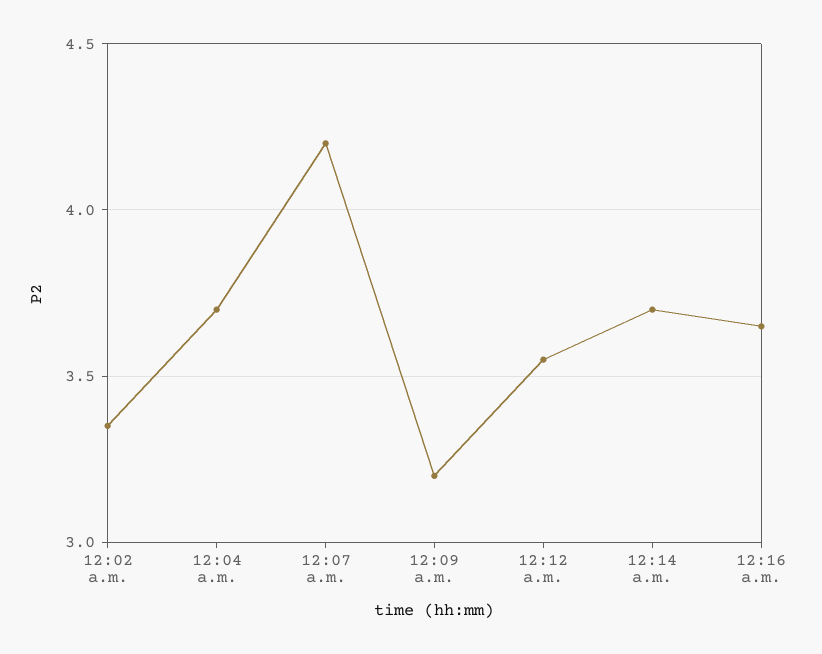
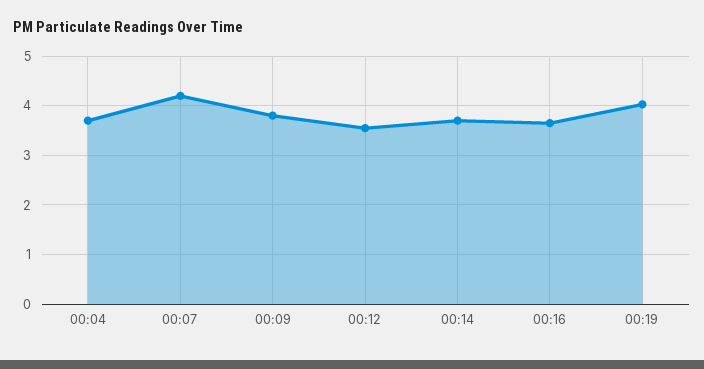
12:02 a.m.: 3.35 -> none
12:09 a.m.: 3.2 -> 3.8
00:19: none -> 4

